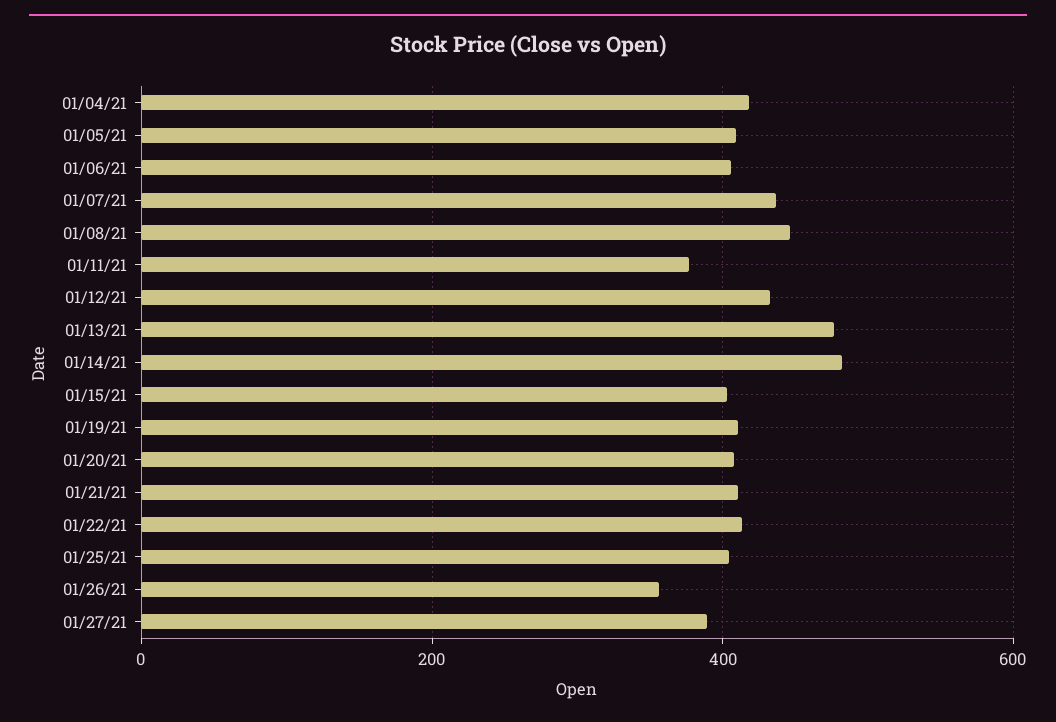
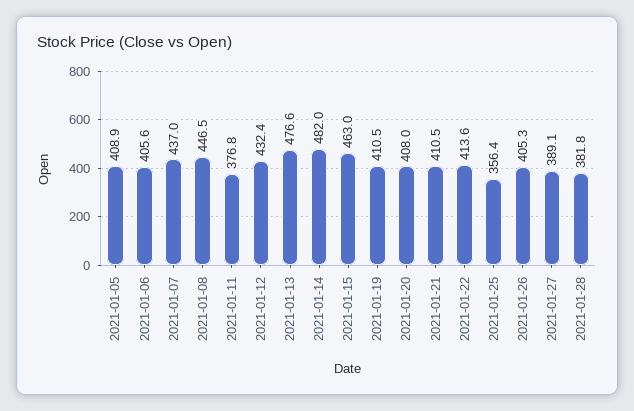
01/04/21: 420 -> none
01/15/21: 400 -> 463
01/25/21: 400 -> 356.4
01/26/21: 360 -> 405.3
2021-01-28: none -> 381.8

